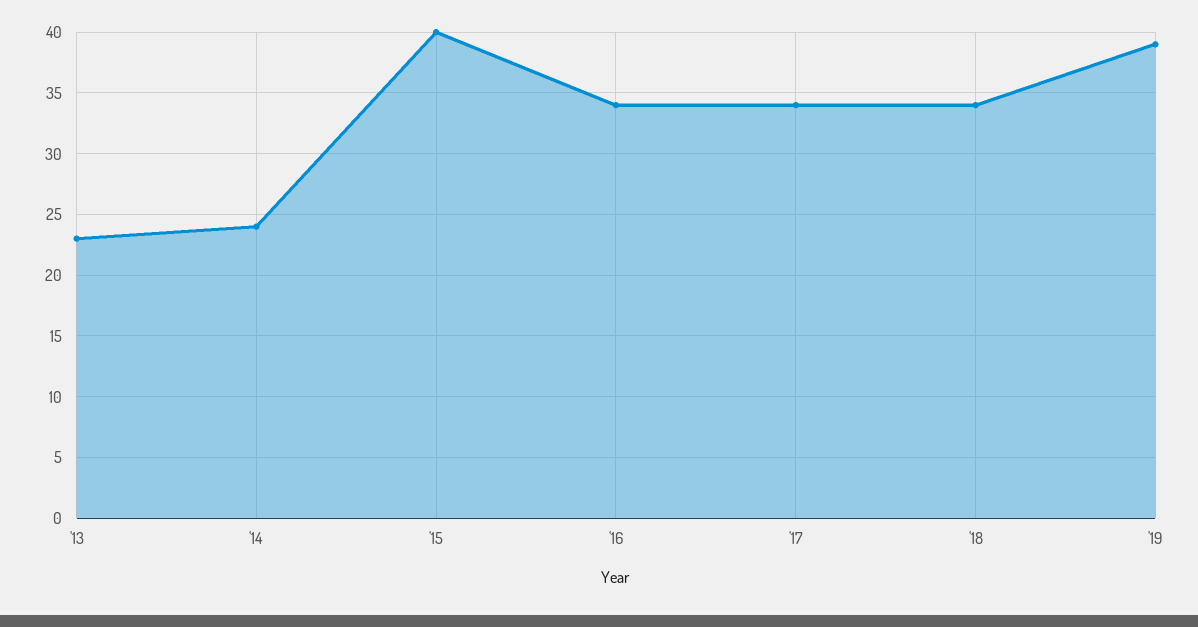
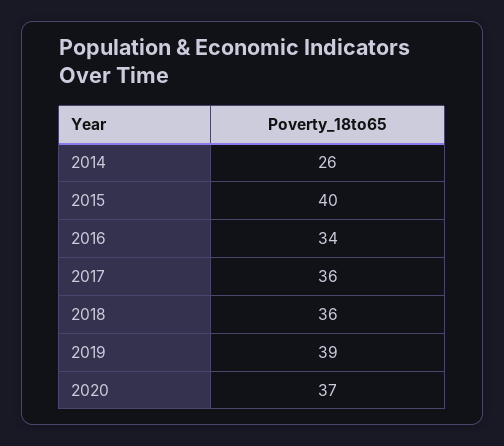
'13: 23 -> none
'14: 24 -> 26
'17: 34 -> 36
'18: 34 -> 36
2020: none -> 37

